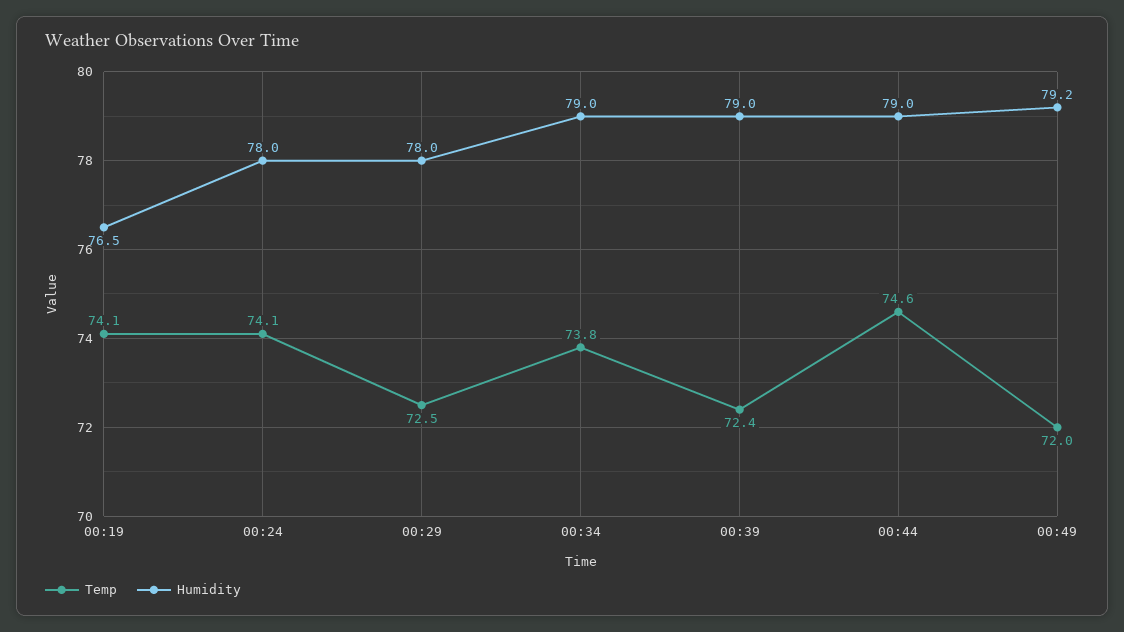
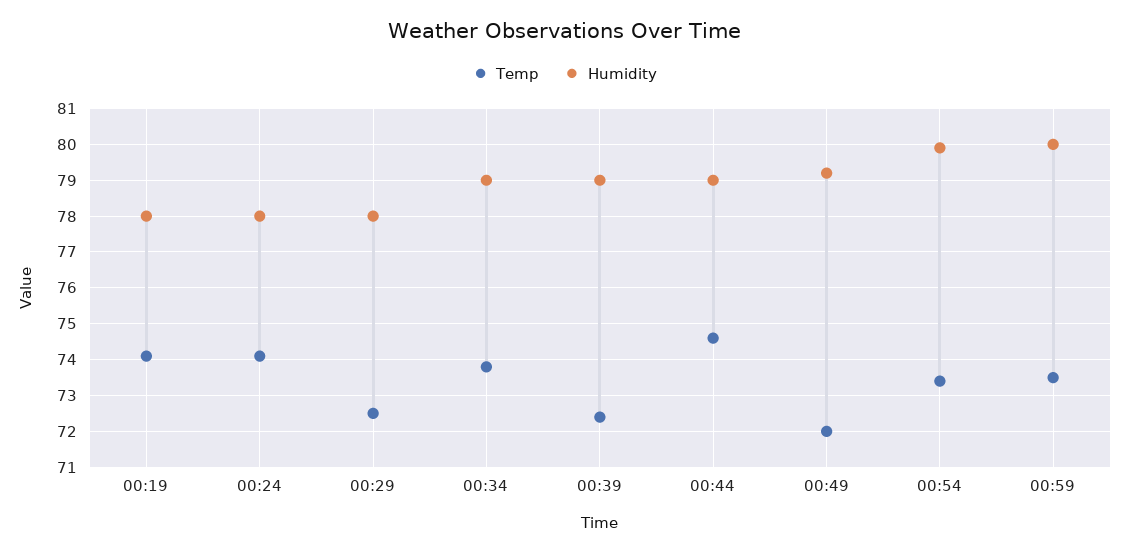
Humidity, 00:19: 76.5 -> 78
Temp, 00:54: none -> 73.5
Humidity, 00:54: none -> 80
Temp, 00:59: none -> 73.5
Humidity, 00:59: none -> 80

